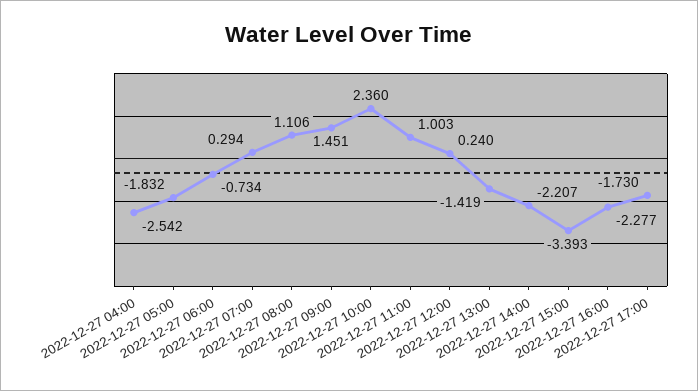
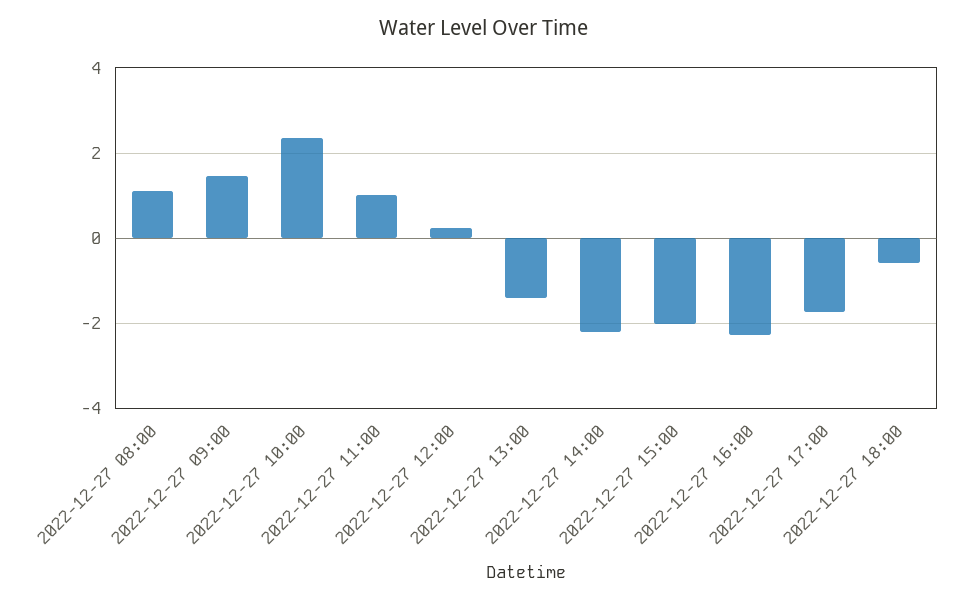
2022-12-27 04:00: -2.542 -> none
2022-12-27 05:00: -1.832 -> none
2022-12-27 06:00: -0.734 -> none
2022-12-27 07:00: 0.294 -> none
2022-12-27 15:00: -3.393 -> -2
2022-12-27 18:00: none -> -0.6

